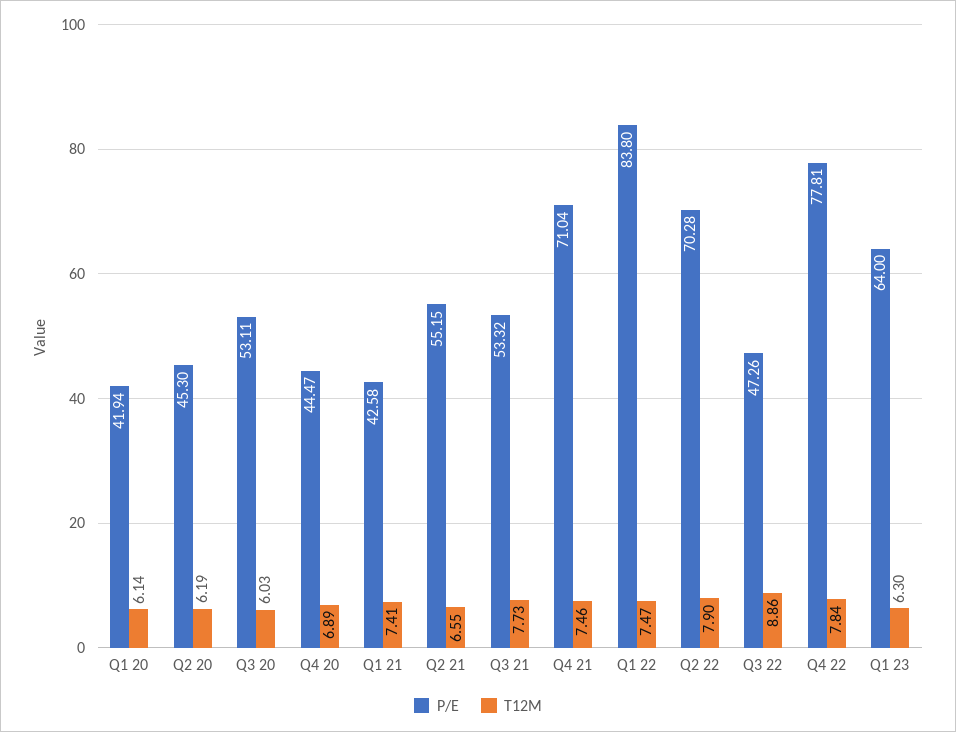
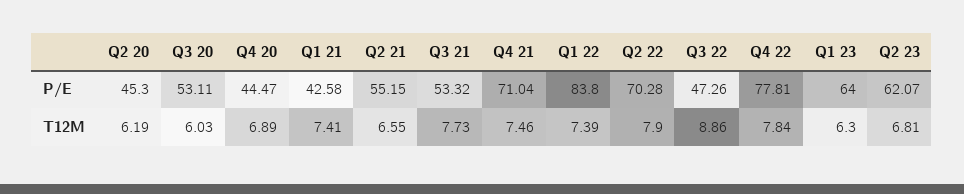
P/E, Q1 20: 41.94 -> none
T12M, Q1 20: 6.14 -> none
T12M, Q1 22: 7.47 -> 7.39
P/E, Q2 23: none -> 62.07
T12M, Q2 23: none -> 6.81

